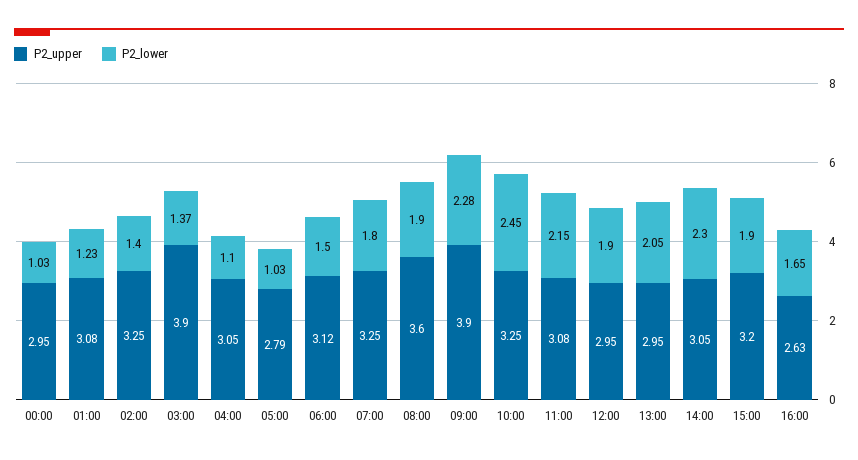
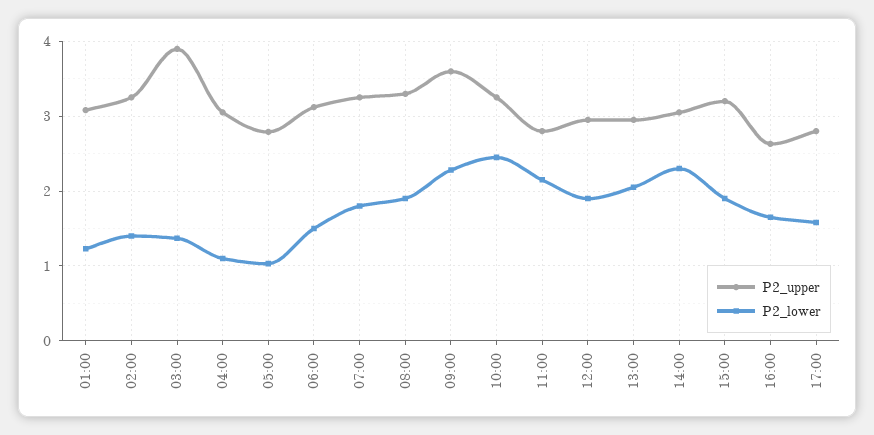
P2_upper, 00:00: 2.95 -> none
P2_lower, 00:00: 1.03 -> none
P2_upper, 08:00: 3.6 -> 3.3
P2_upper, 09:00: 3.9 -> 3.6
P2_upper, 11:00: 3.08 -> 2.8
P2_upper, 17:00: none -> 2.8
P2_lower, 17:00: none -> 1.6

